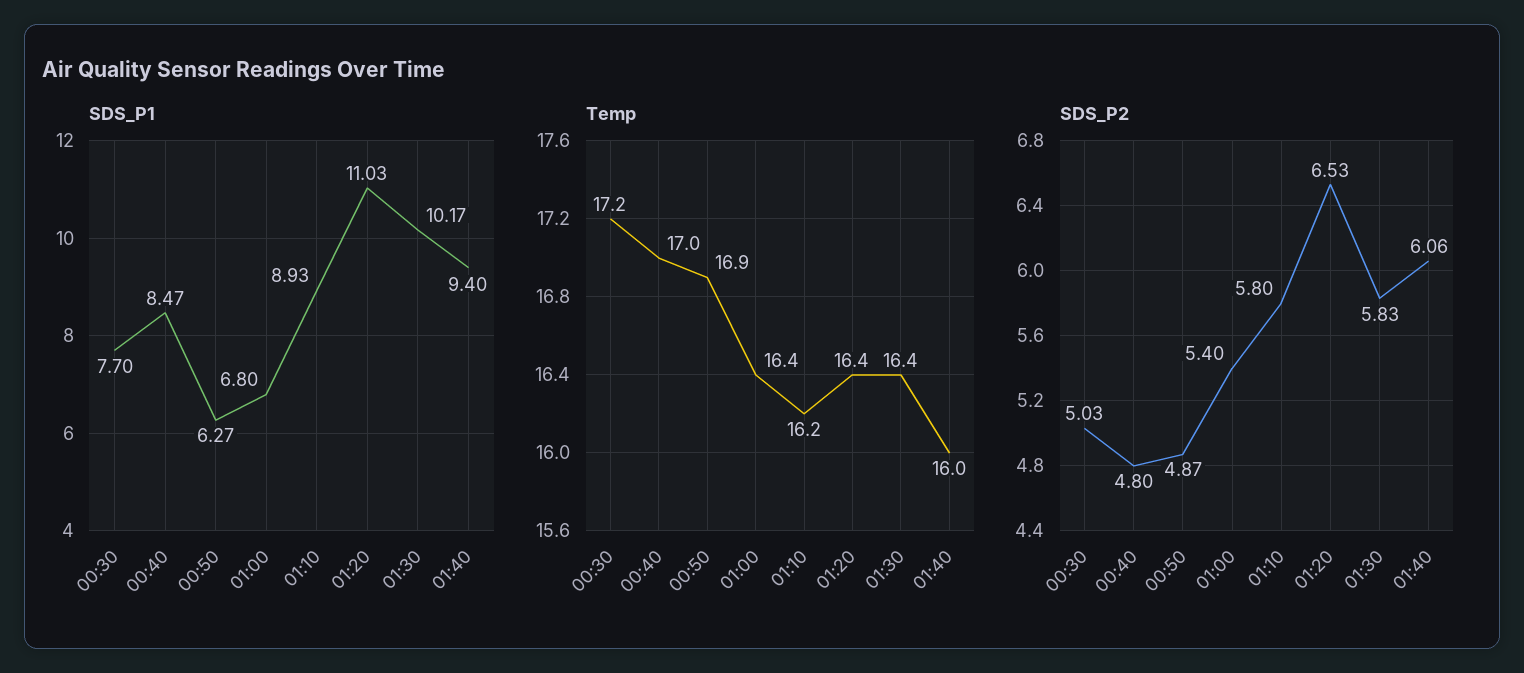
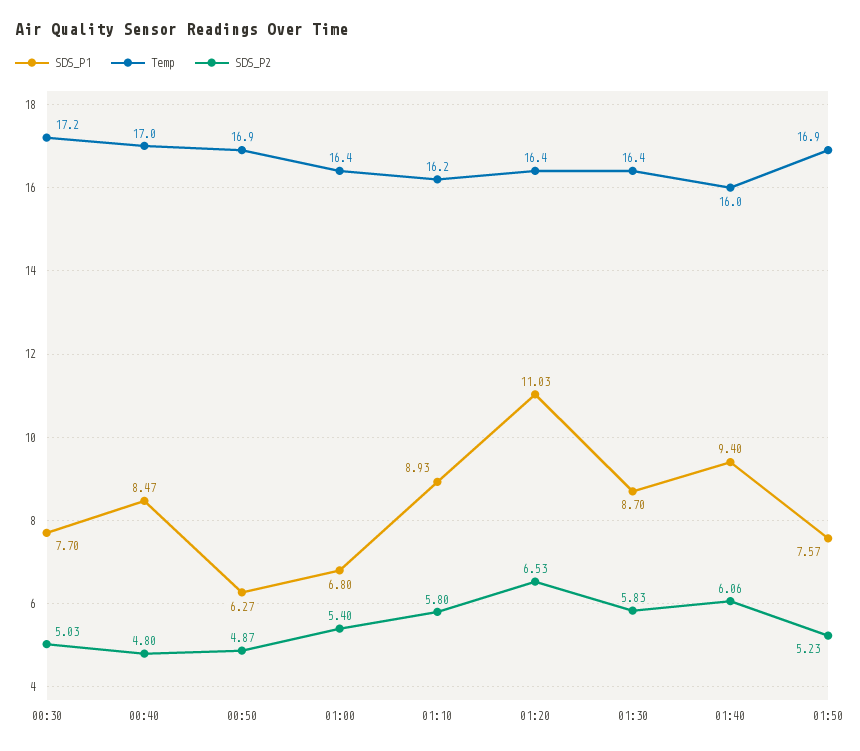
SDS_P1, 01:30: 10.17 -> 8.7
SDS_P1, 01:50: none -> 7.57
Temp, 01:50: none -> 16.9
SDS_P2, 01:50: none -> 5.23

